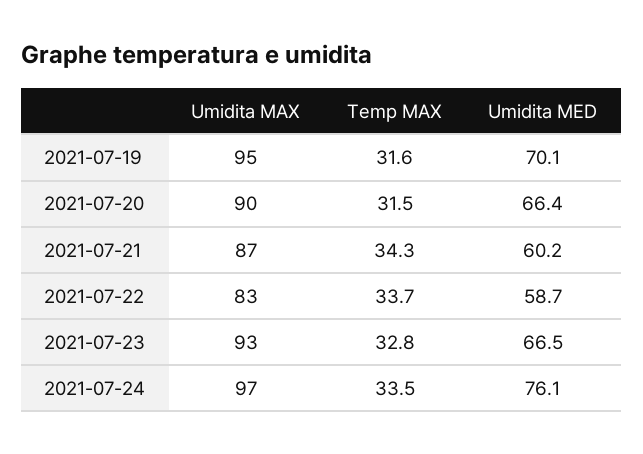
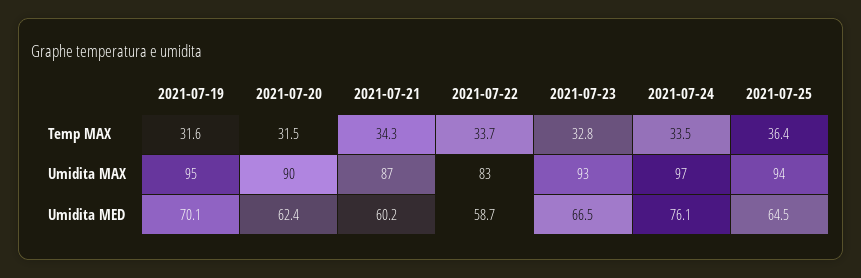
Umidita MED, 2021-07-20: 66.4 -> 62.4
Temp MAX, 2021-07-25: none -> 36.4
Umidita MAX, 2021-07-25: none -> 94
Umidita MED, 2021-07-25: none -> 64.5

